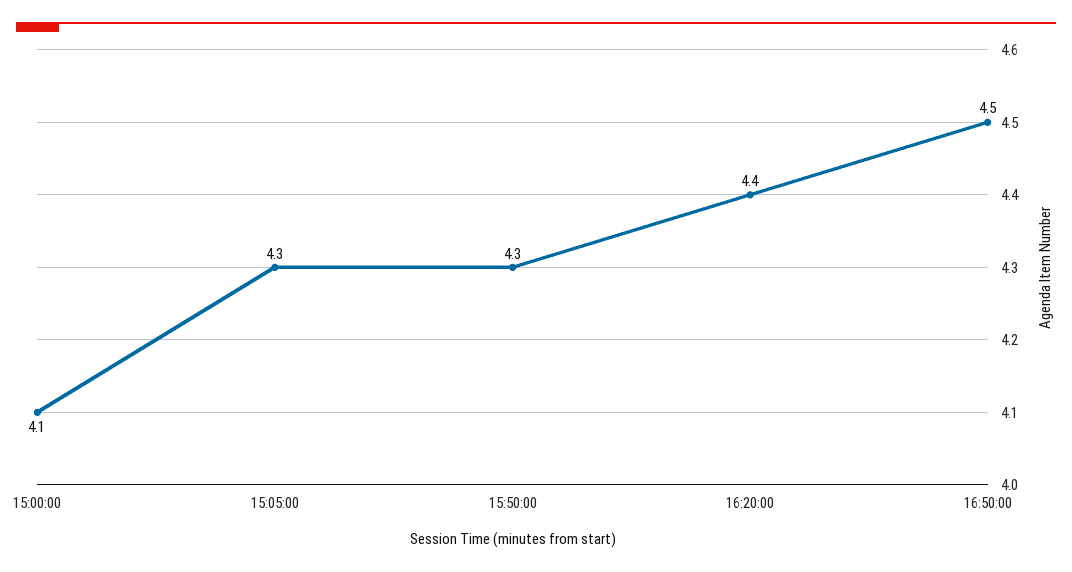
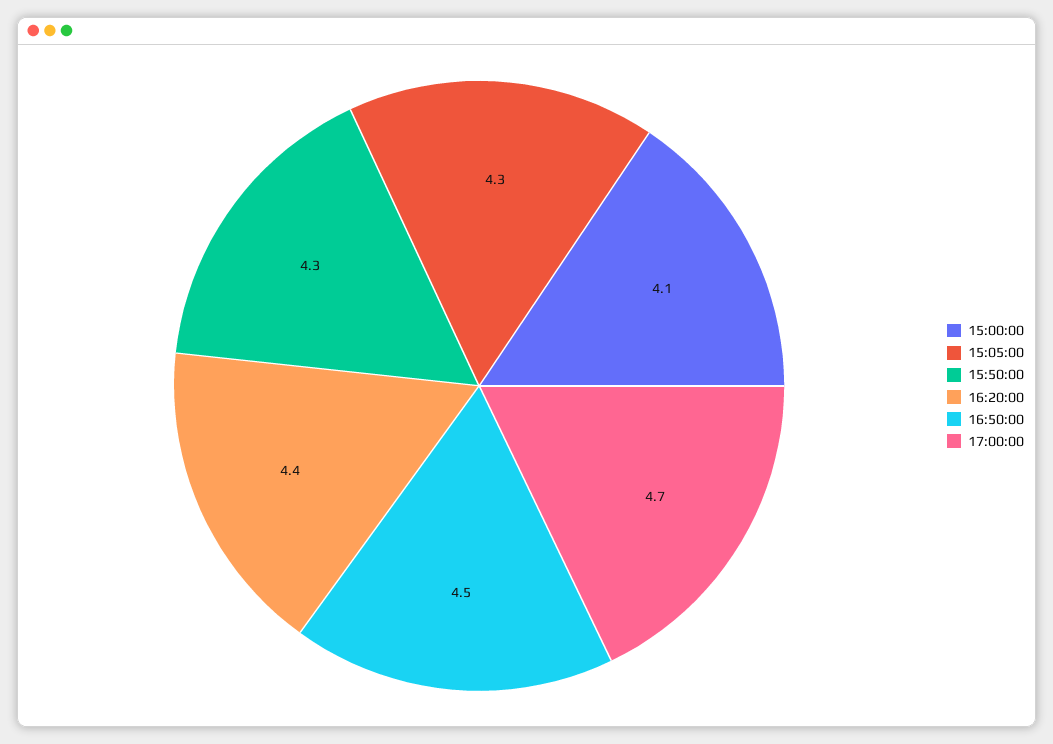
17:00:00: none -> 4.7

